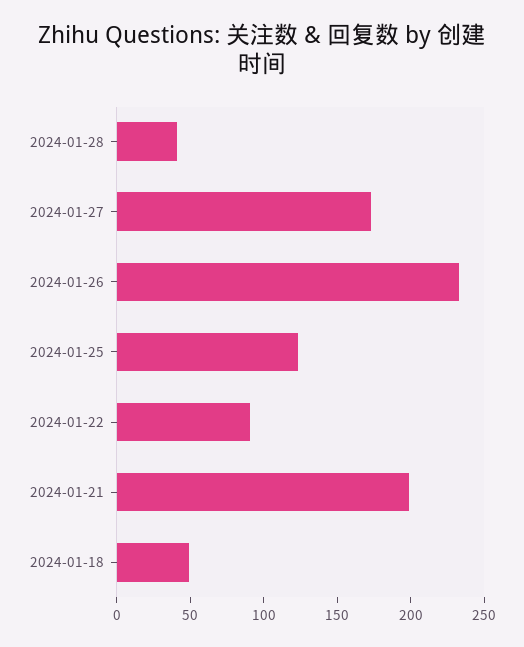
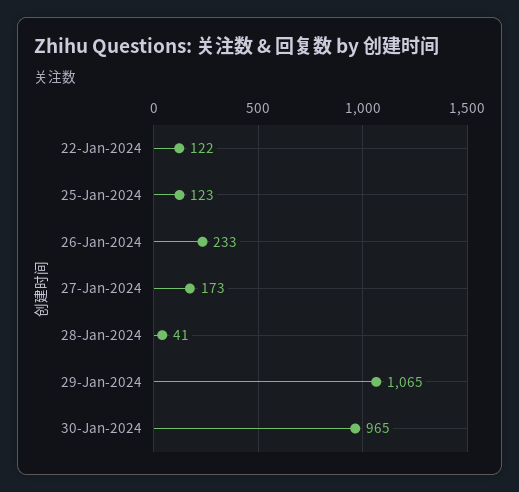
2024-01-22: 90 -> 122
2024-01-21: 200 -> none
2024-01-18: 50 -> none
29-Jan-2024: none -> 1065
30-Jan-2024: none -> 965

